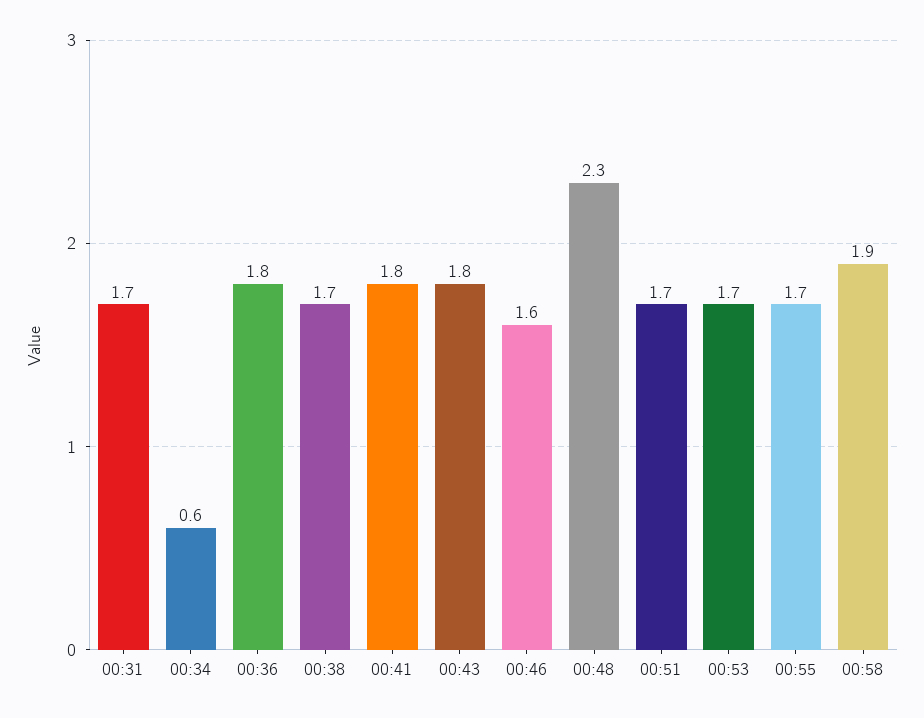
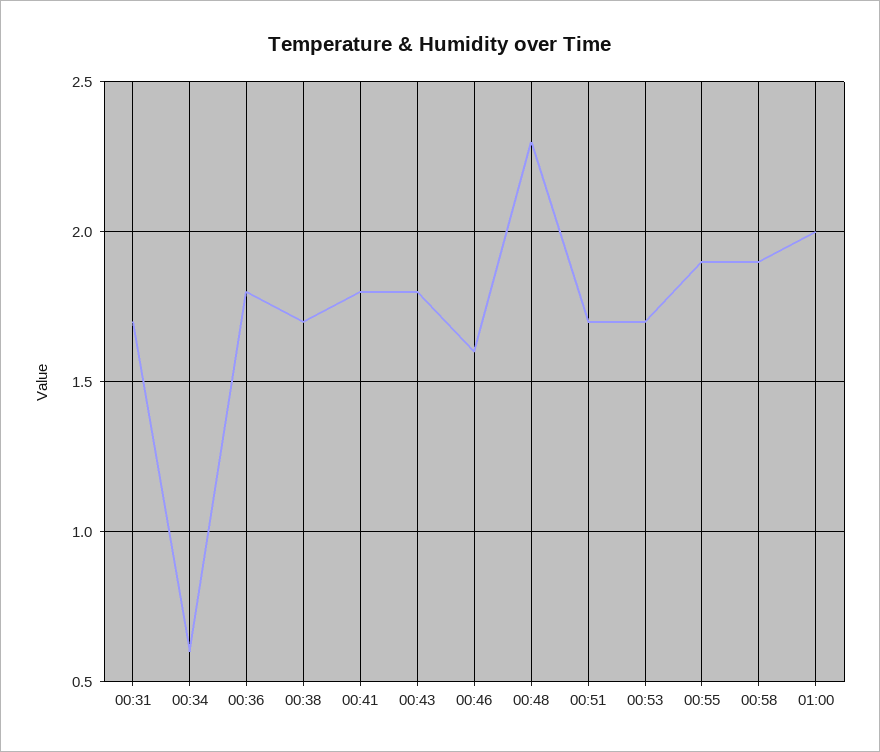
00:55: 1.7 -> 1.9
01:00: none -> 2

